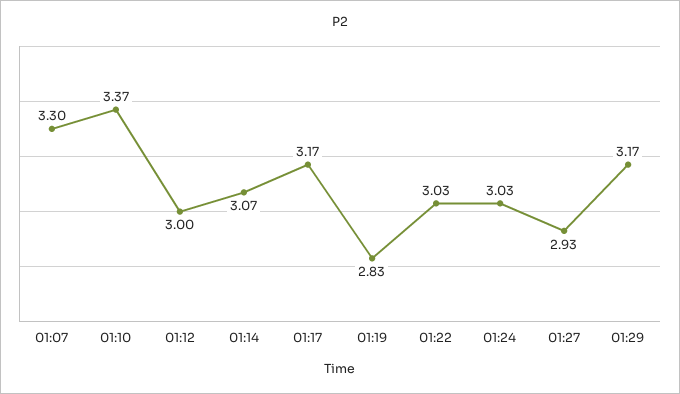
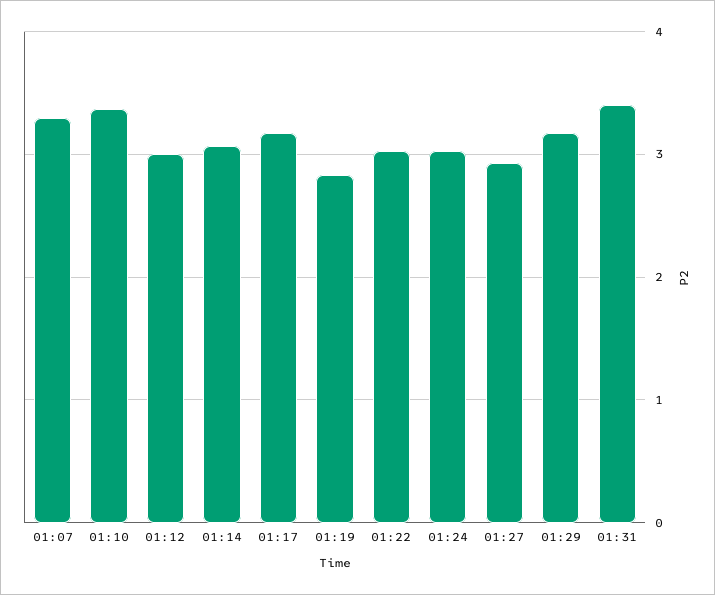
01:31: none -> 3.4

